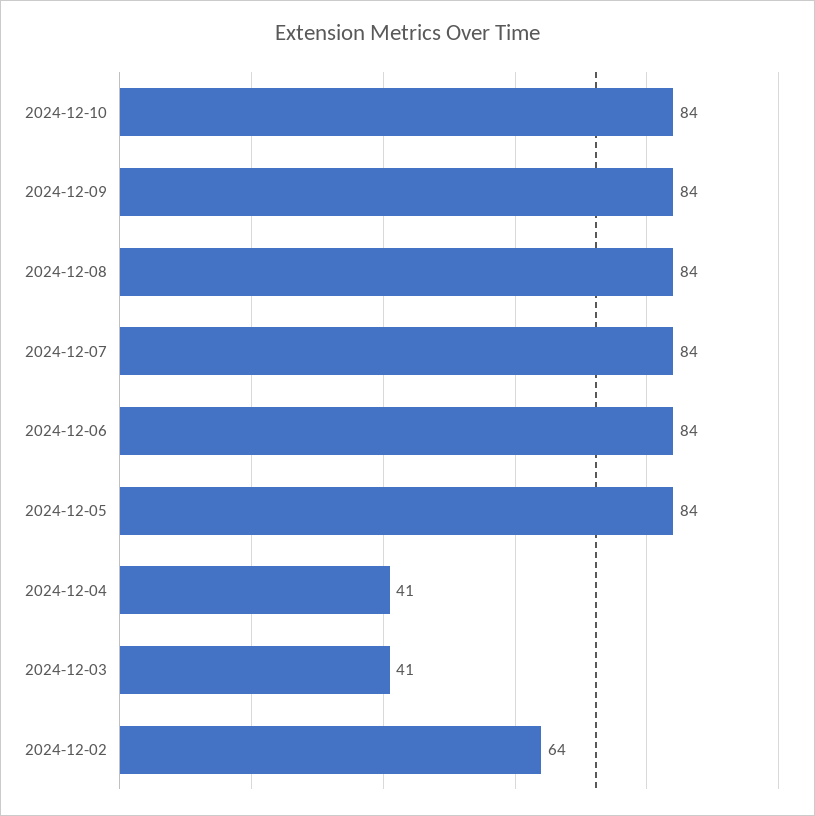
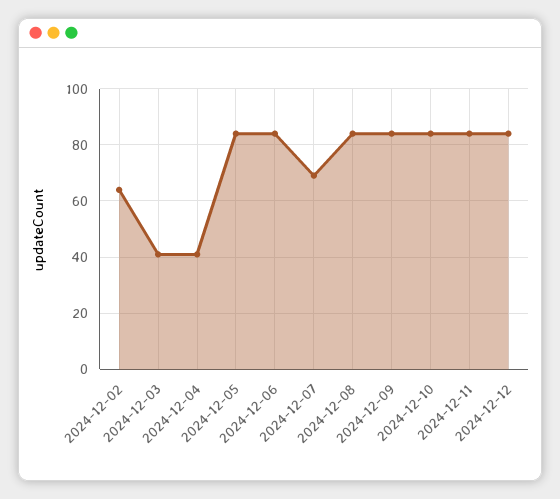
2024-12-07: 84 -> 70
2024-12-11: none -> 85
2024-12-12: none -> 85

